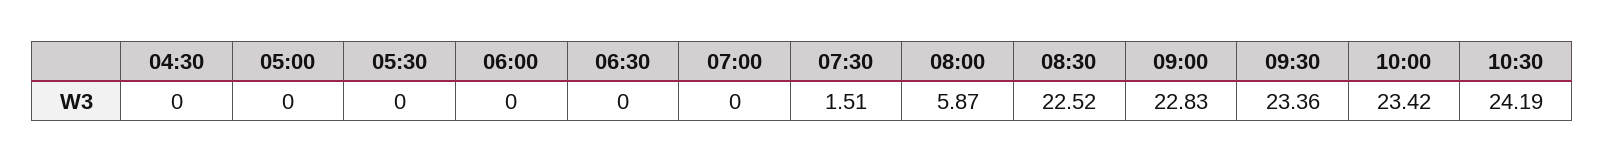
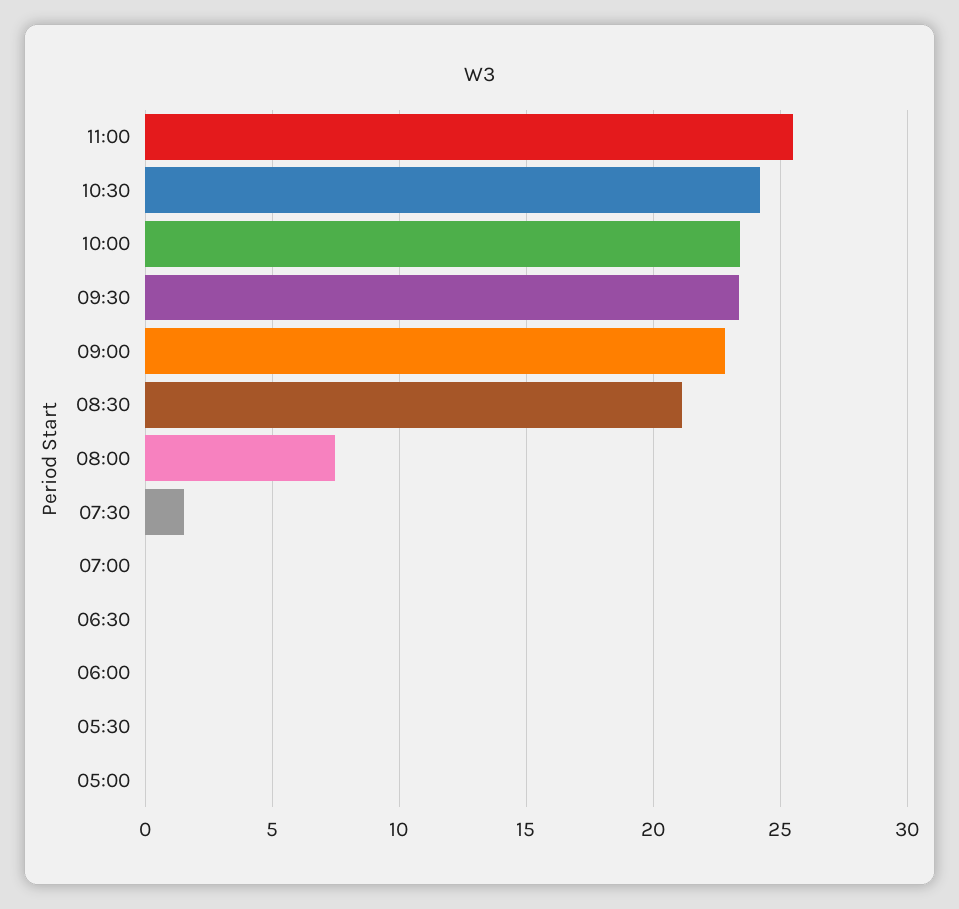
04:30: 0 -> none
08:00: 5.87 -> 7.5
08:30: 22.52 -> 21
11:00: none -> 25.5

